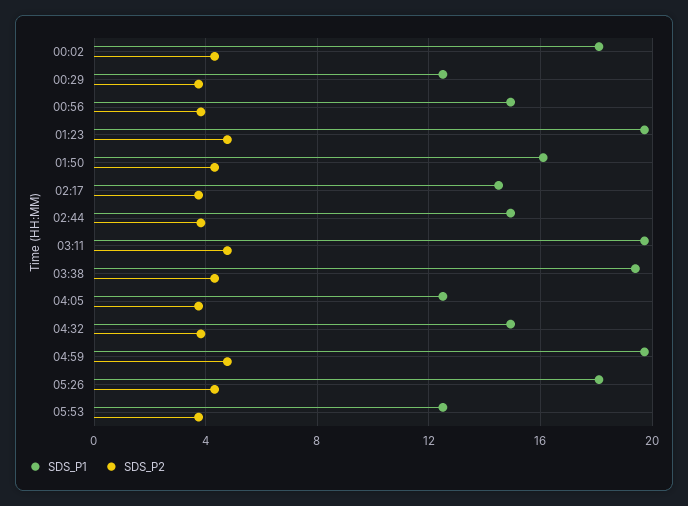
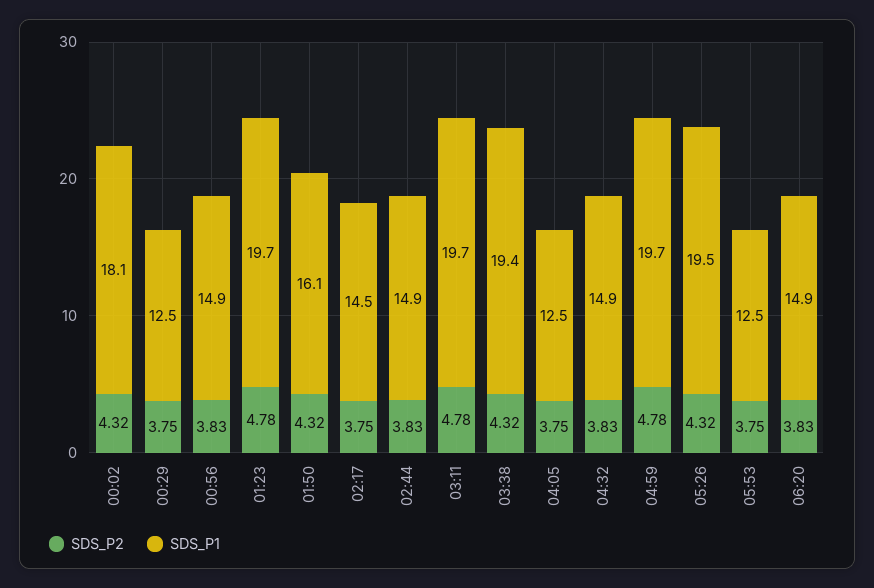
SDS_P1, 05:26: 18 -> 19.5
SDS_P2, 06:20: none -> 3.83
SDS_P1, 06:20: none -> 14.9

